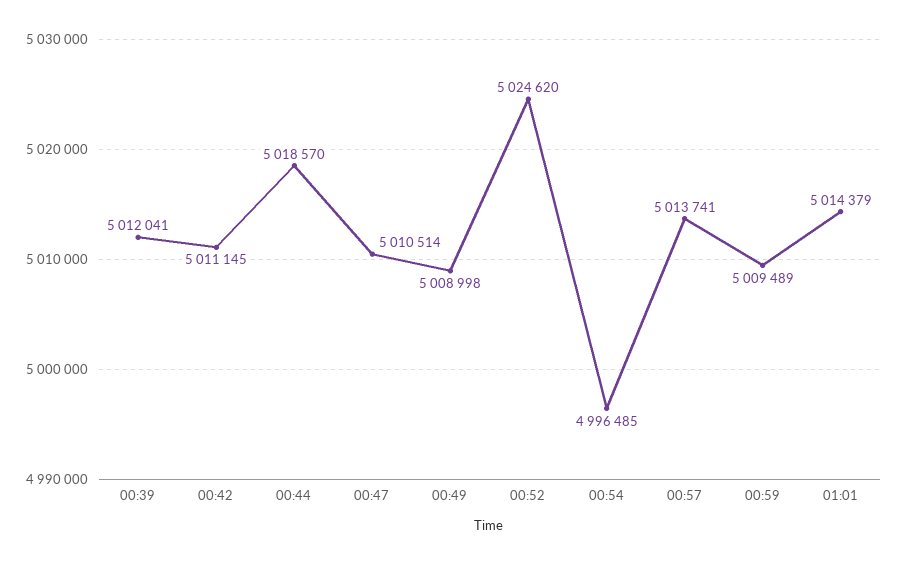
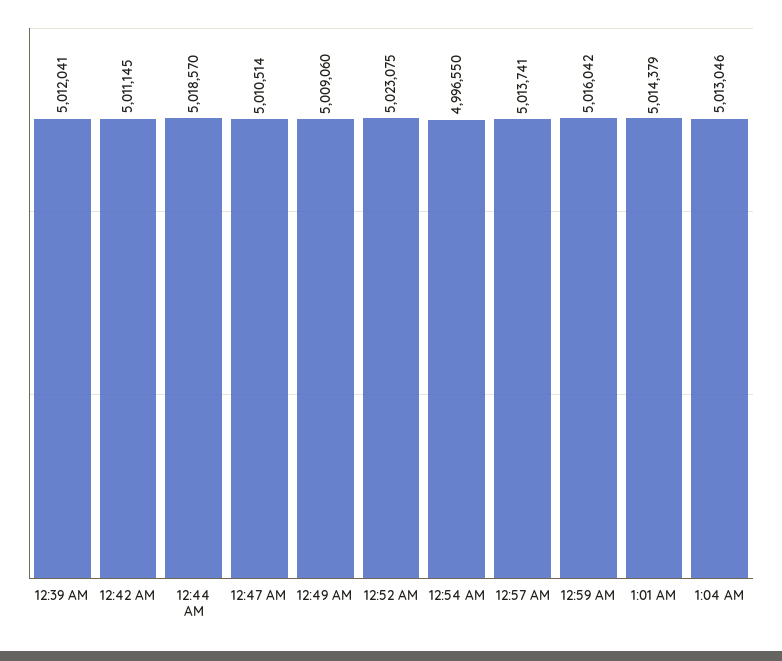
00:49: 5008998 -> 5009060
00:52: 5024620 -> 5023075
00:54: 4996485 -> 4996550
00:59: 5009489 -> 5016042
1:04 AM: none -> 5013046

